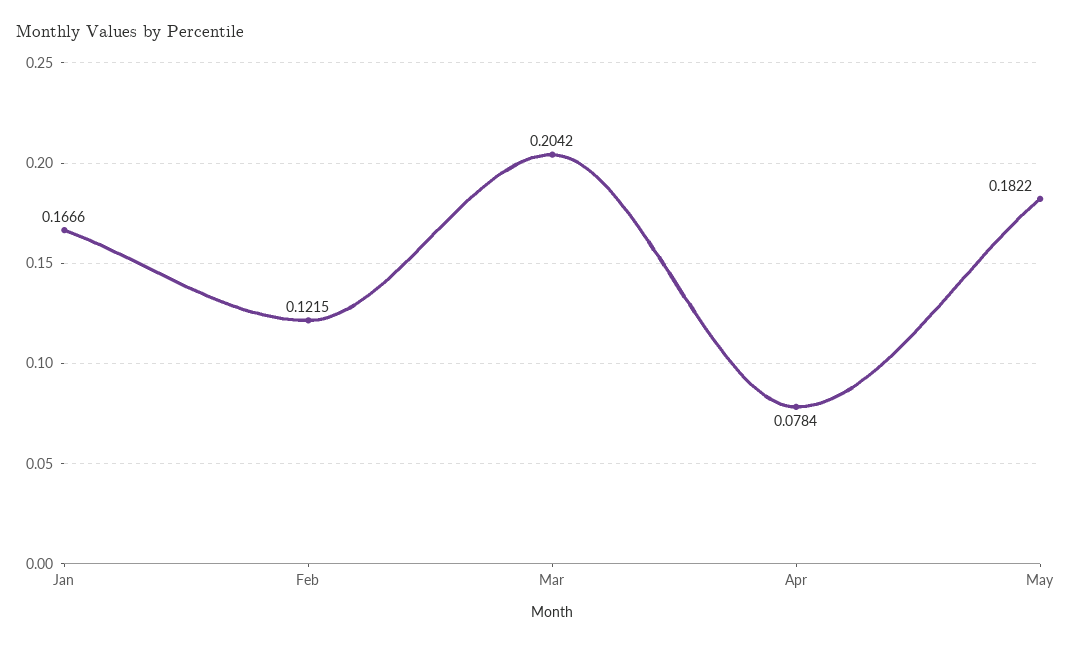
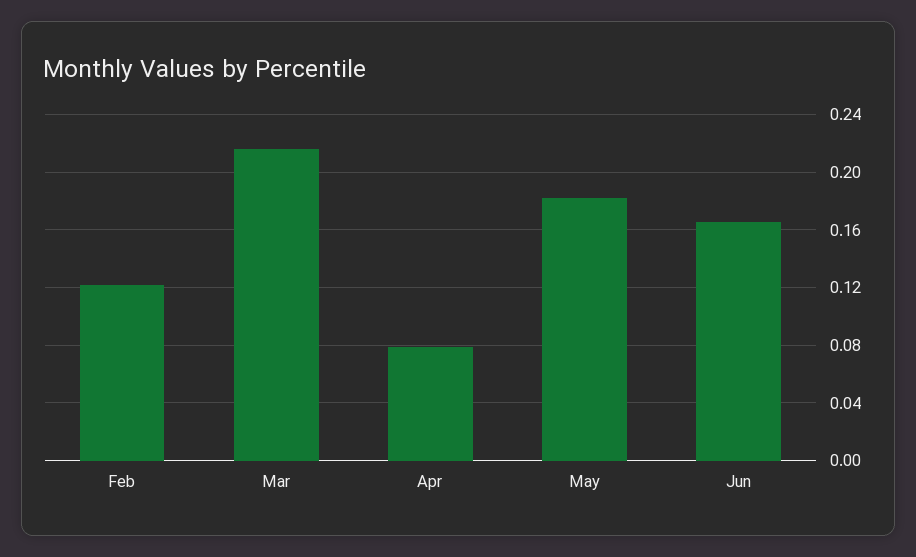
Jan: 0.1666 -> none
Mar: 0.2042 -> 0.215
Jun: none -> 0.165

